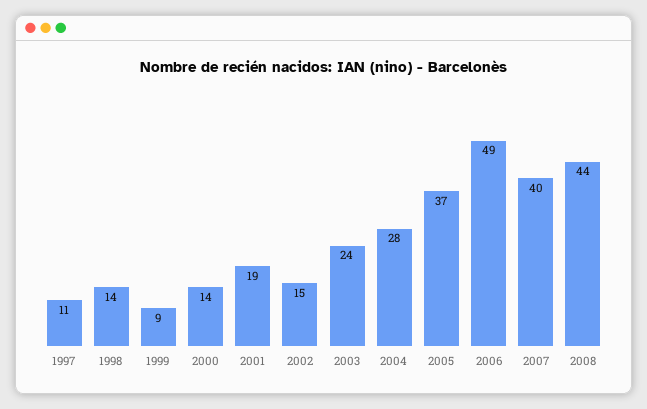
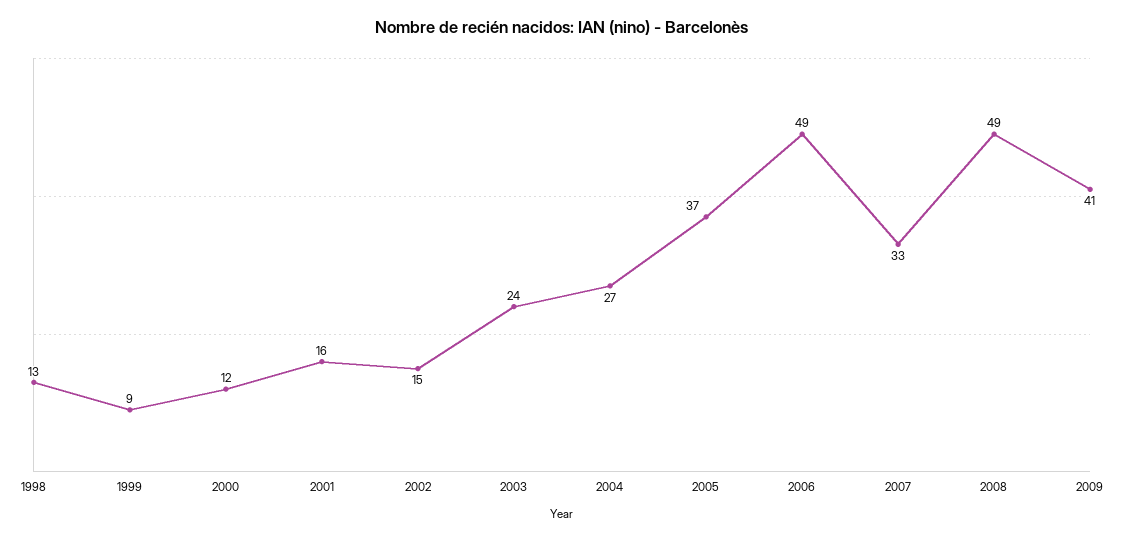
1997: 11 -> none
1998: 14 -> 13
2000: 14 -> 12
2001: 19 -> 16
2004: 28 -> 27
2007: 40 -> 33
2008: 44 -> 49
2009: none -> 41

